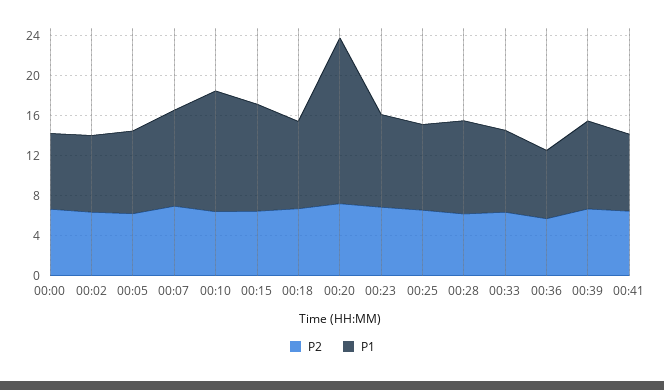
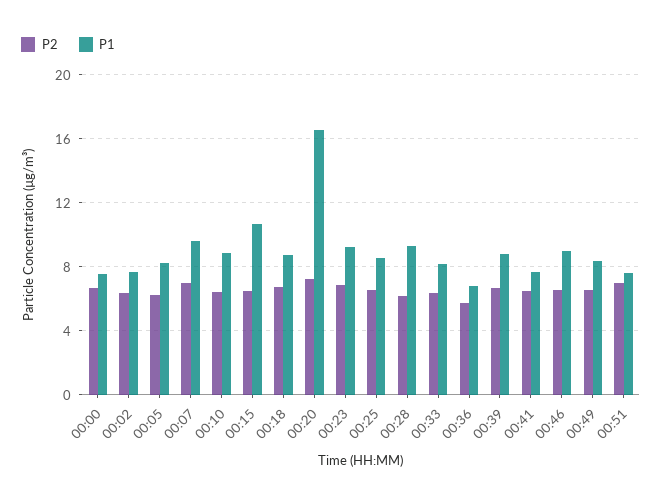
P1, 00:10: 12 -> 9
P2, 00:46: none -> 6.5
P1, 00:46: none -> 9
P2, 00:49: none -> 6.5
P1, 00:49: none -> 8.5
P2, 00:51: none -> 7
P1, 00:51: none -> 7.5

